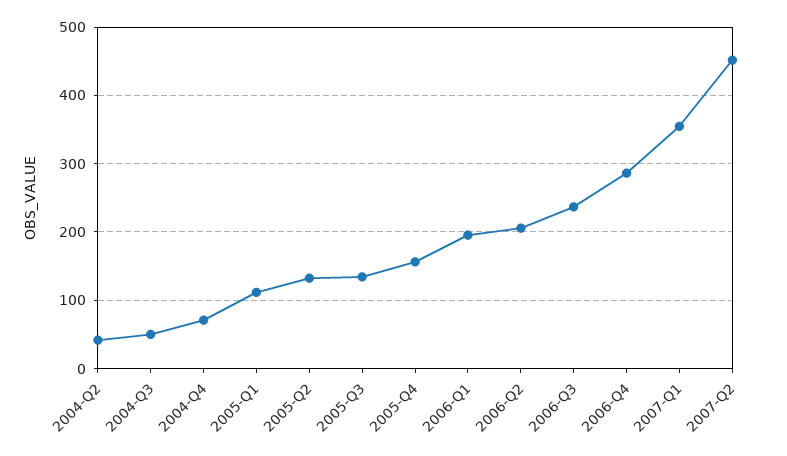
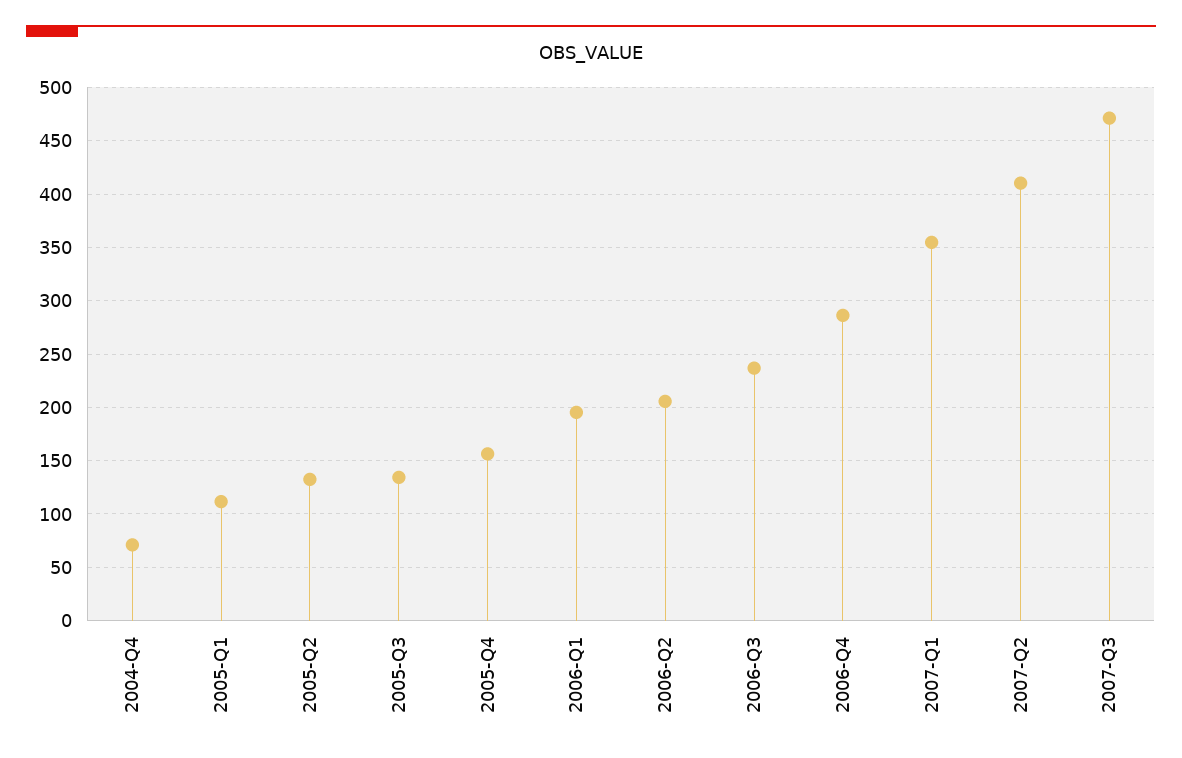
2004-Q2: 40 -> none
2004-Q3: 50 -> none
2007-Q2: 450 -> 410
2007-Q3: none -> 470

